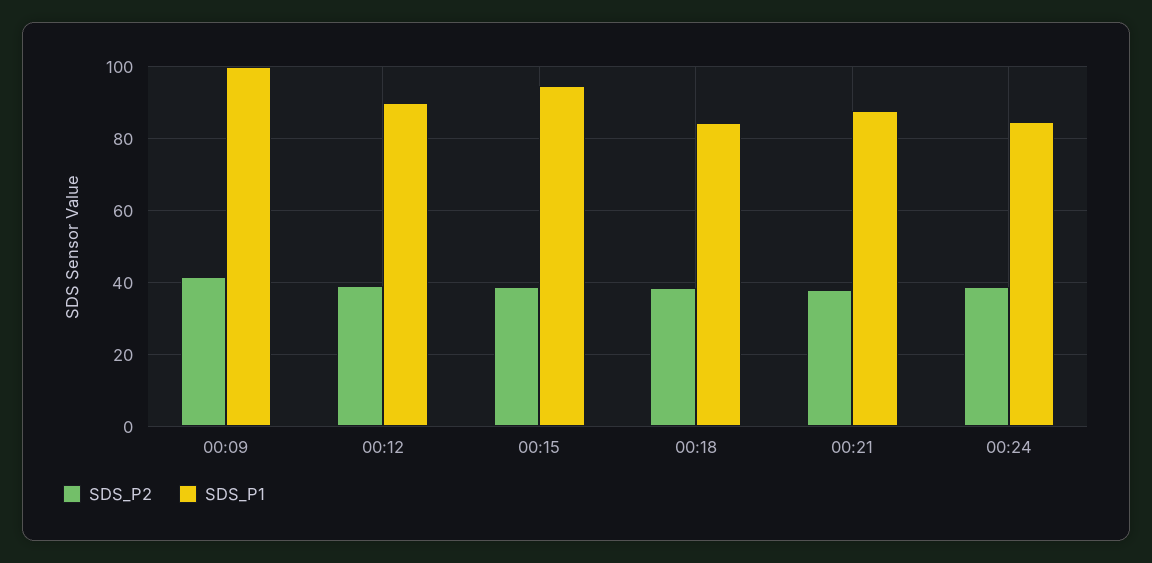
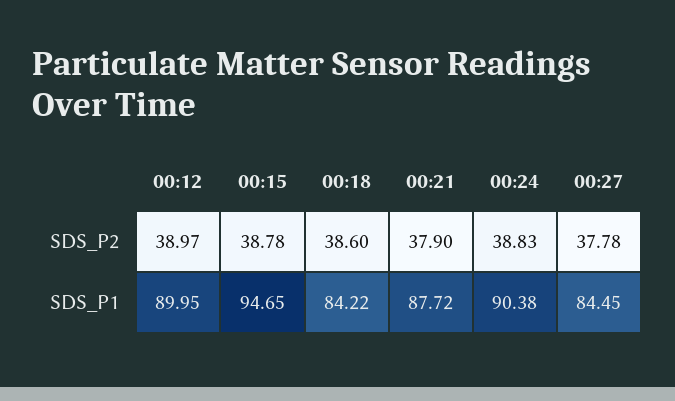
SDS_P2, 00:09: 42 -> none
SDS_P1, 00:09: 100 -> none
SDS_P1, 00:24: 84 -> 90.38
SDS_P2, 00:27: none -> 37.78
SDS_P1, 00:27: none -> 84.45

